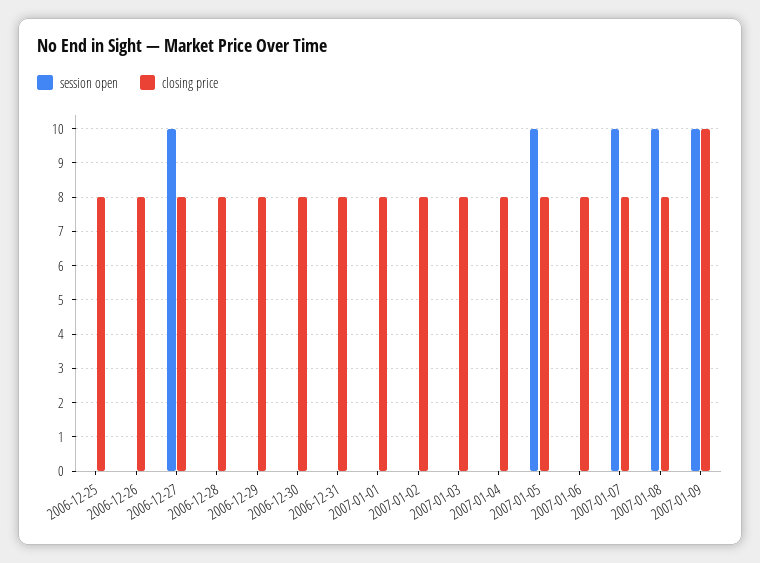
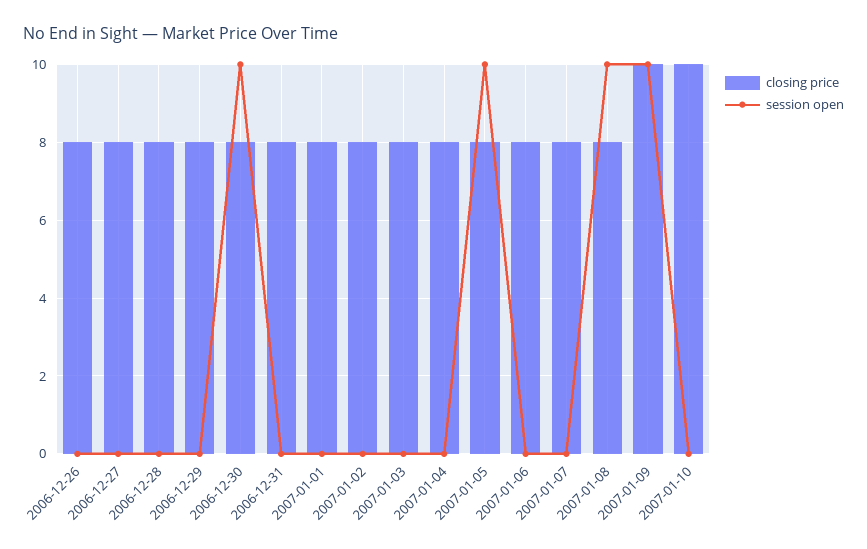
session open, 2006-12-25: 0 -> none
closing price, 2006-12-25: 8 -> none
session open, 2006-12-27: 10 -> 0
session open, 2006-12-30: 0 -> 10
session open, 2007-01-07: 10 -> 0
closing price, 2007-01-10: none -> 10
session open, 2007-01-10: none -> 0

